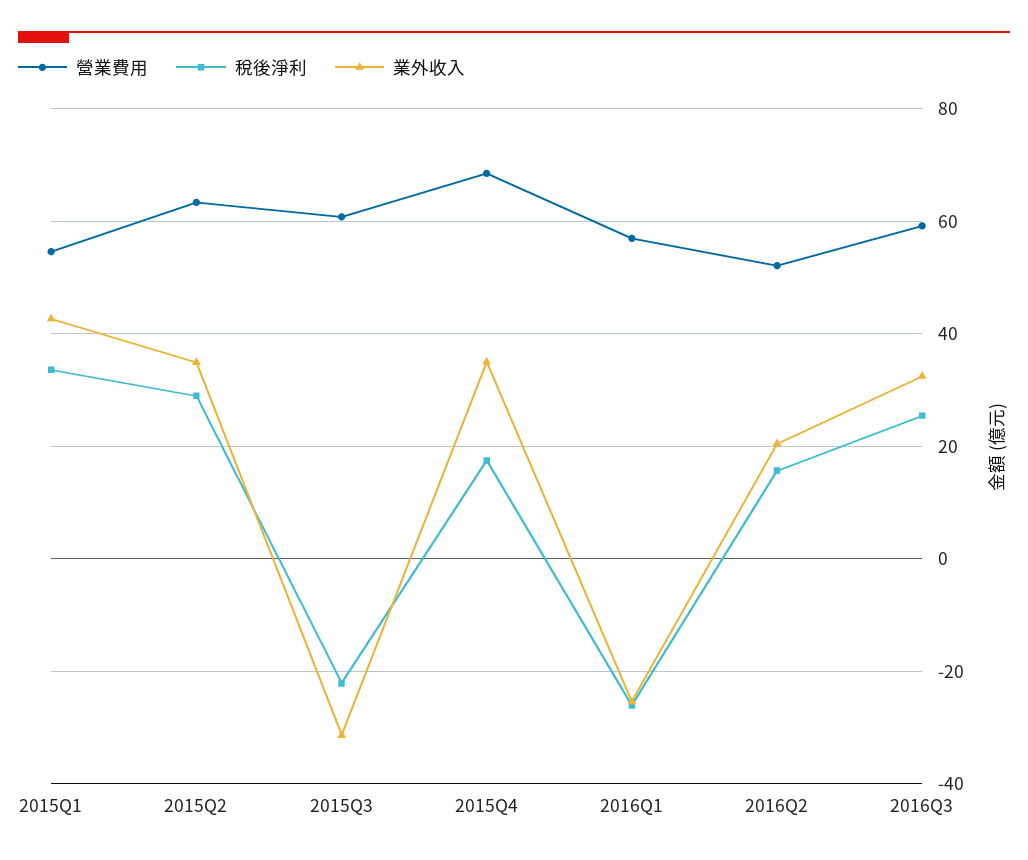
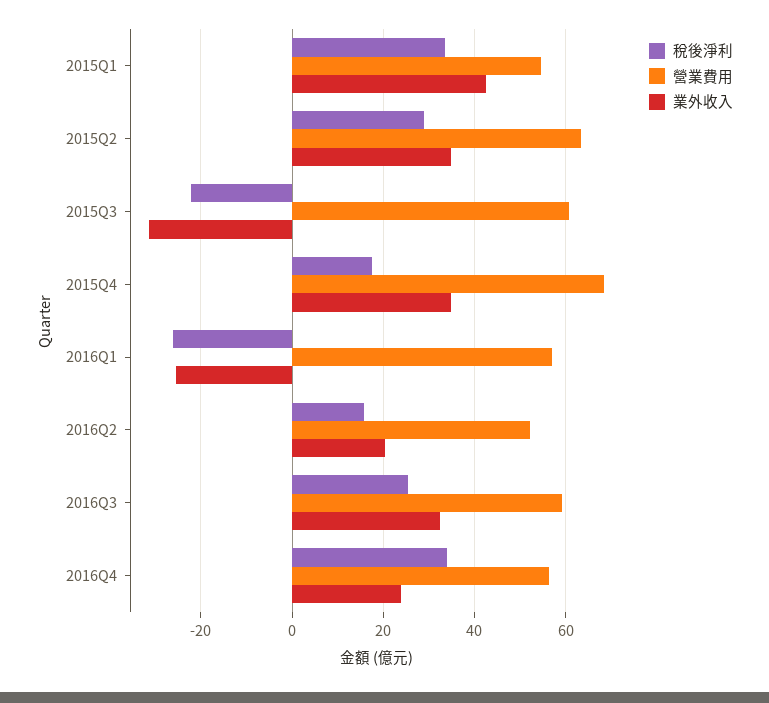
稅後淨利, 2016Q4: none -> 34
營業費用, 2016Q4: none -> 56
業外收入, 2016Q4: none -> 24

